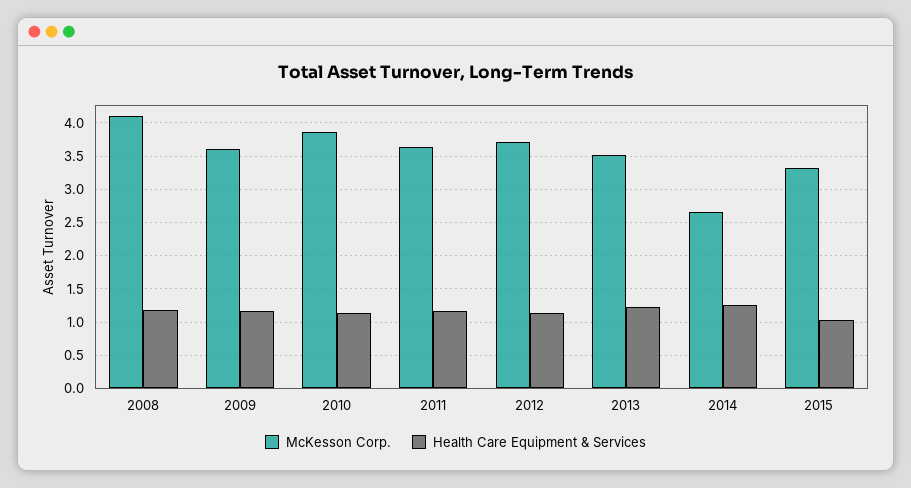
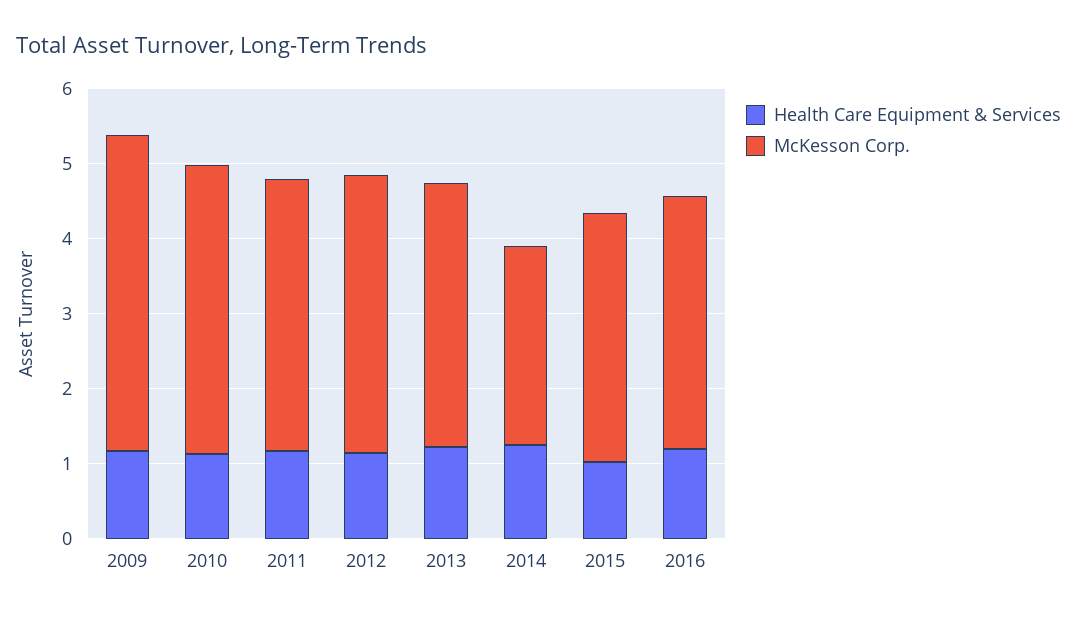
McKesson Corp., 2008: 4.1 -> none
Health Care Equipment & Services, 2008: 1.2 -> none
McKesson Corp., 2009: 3.6 -> 4.2
Health Care Equipment & Services, 2016: none -> 1.2
McKesson Corp., 2016: none -> 3.4

